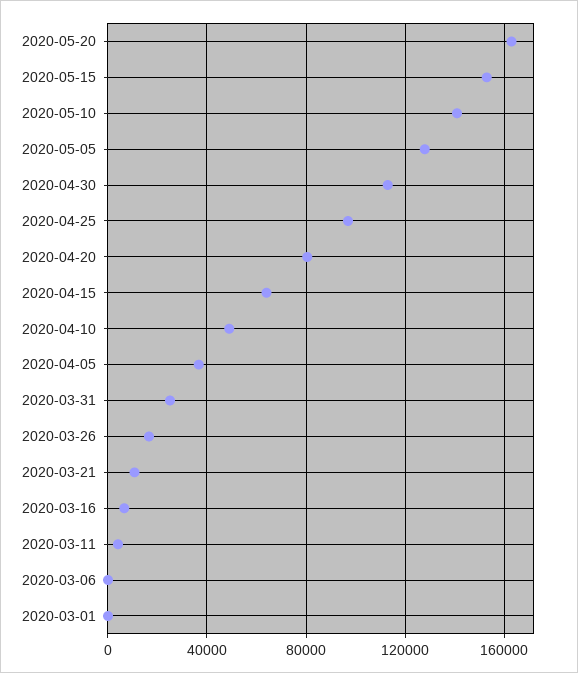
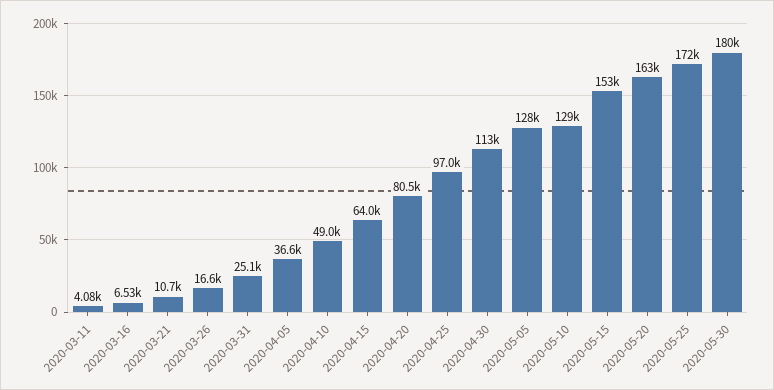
2020-05-10: 140000 -> 129000
2020-03-06: 0 -> none
2020-03-01: 0 -> none
2020-05-25: none -> 172000
2020-05-30: none -> 180000

